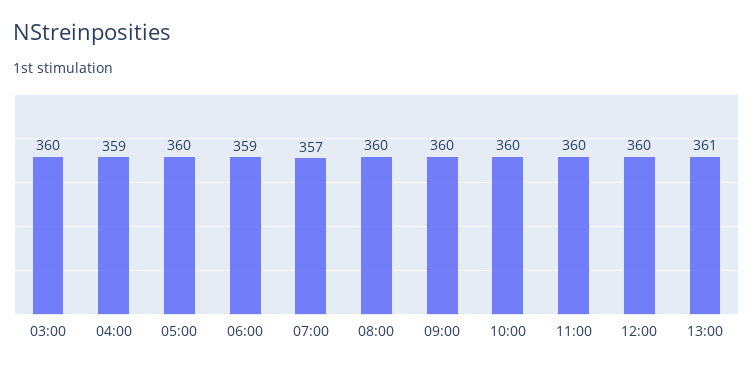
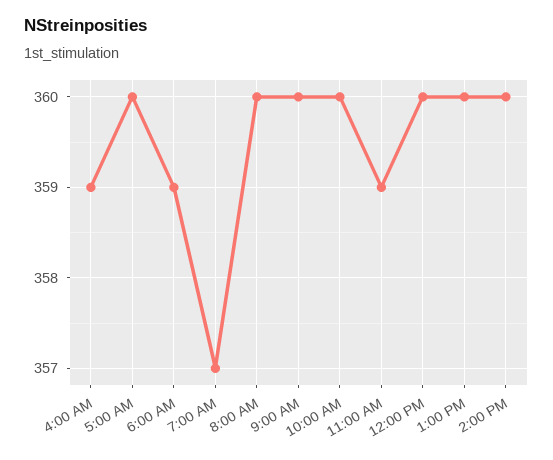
03:00: 360 -> none
11:00: 360 -> 359
13:00: 361 -> 360
2:00 PM: none -> 360

